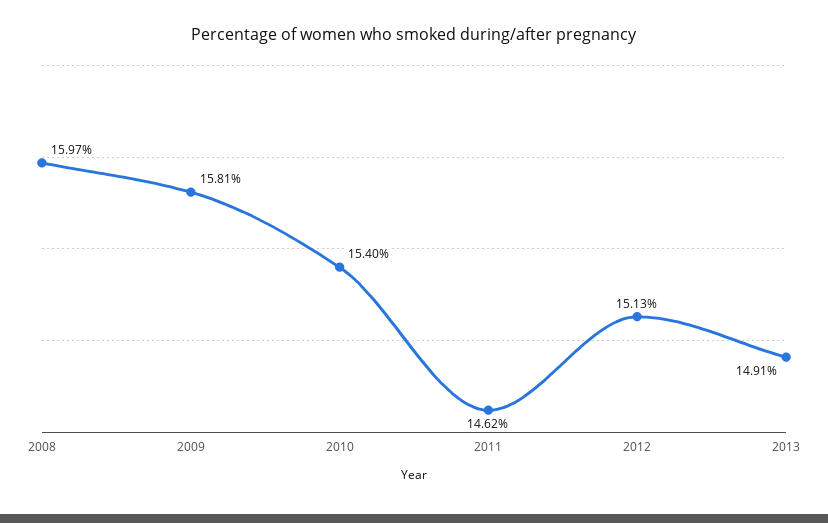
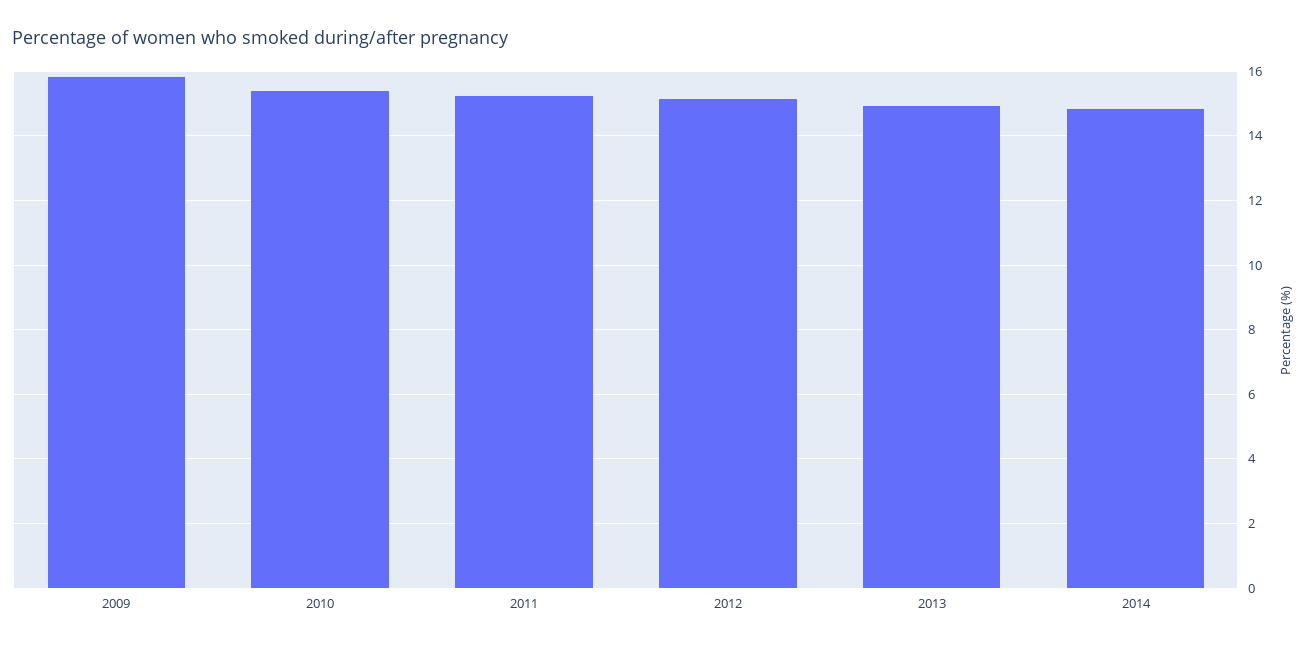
2008: 15.97 -> none
2011: 14.62 -> 15.2
2014: none -> 14.8

